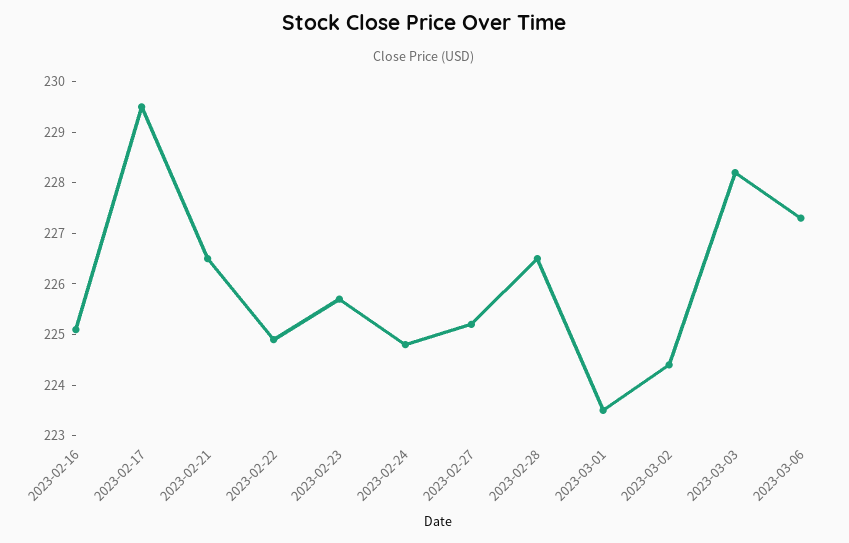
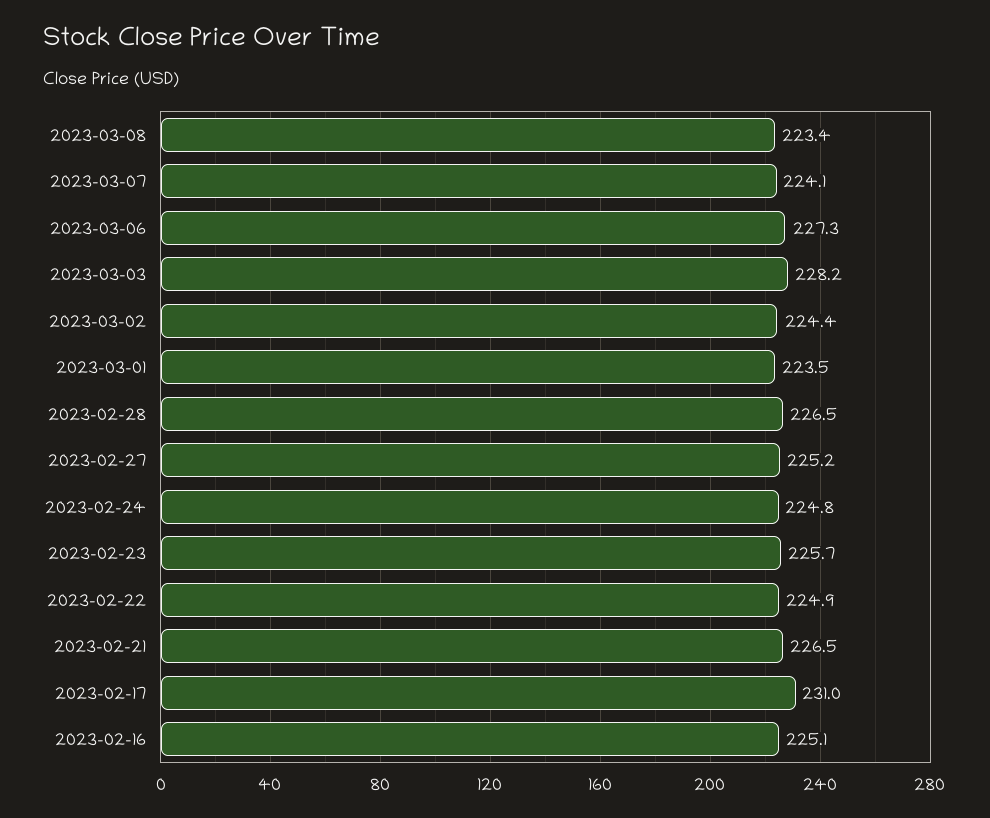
2023-02-17: 229.5 -> 231
2023-03-08: none -> 223.4
2023-03-07: none -> 224.1

